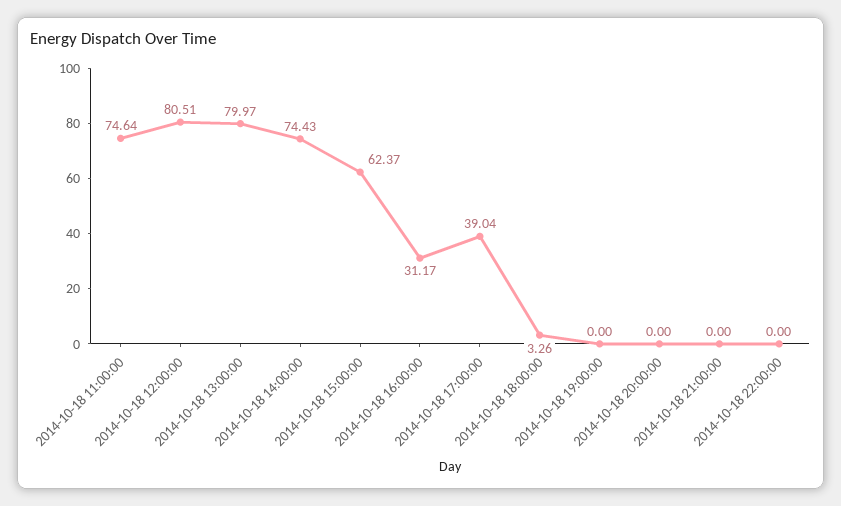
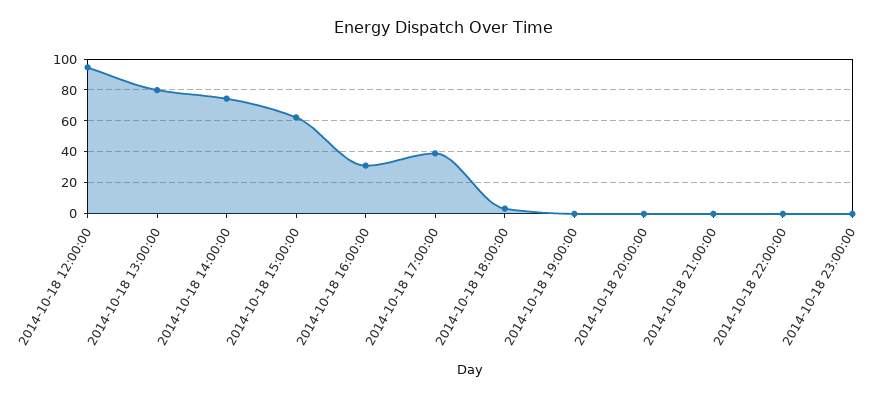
2014-10-18 11:00:00: 74.64 -> none
2014-10-18 12:00:00: 80.51 -> 95
2014-10-18 23:00:00: none -> 0

